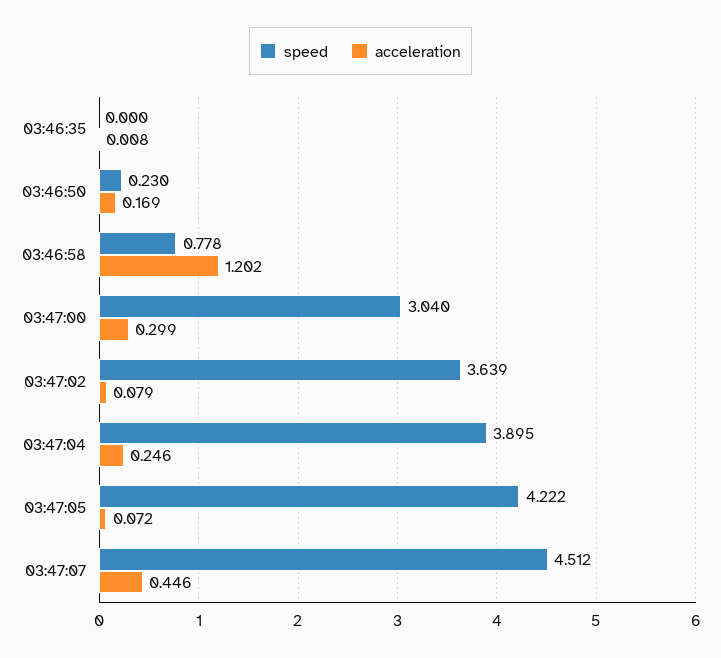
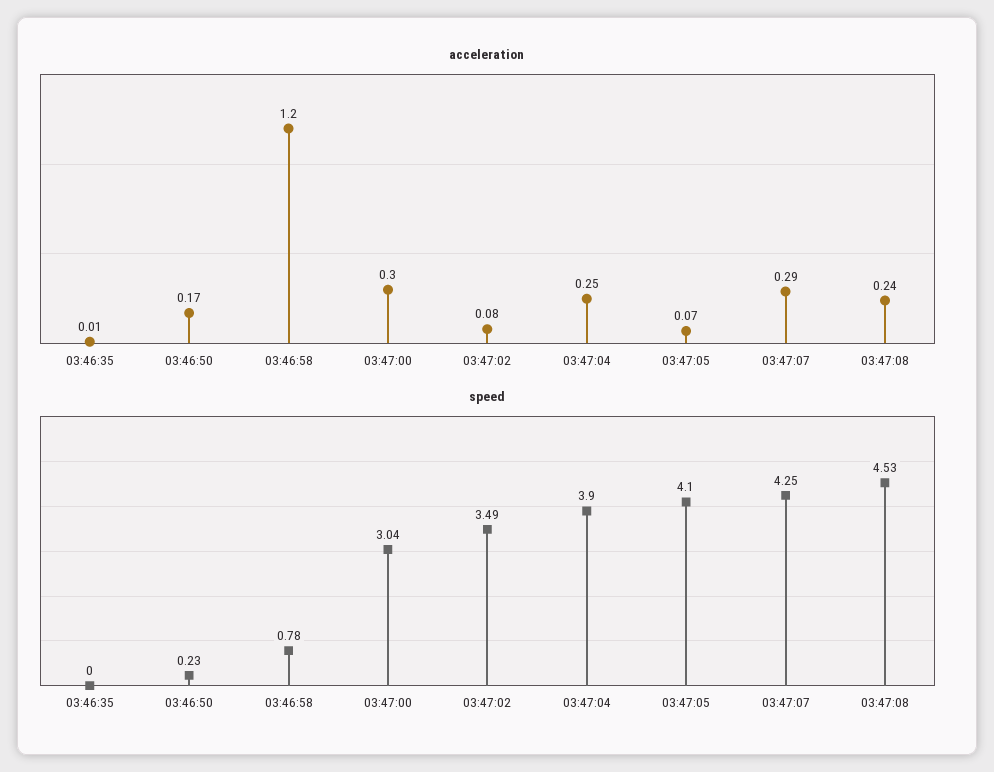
speed, 03:47:02: 3.639 -> 3.49
speed, 03:47:05: 4.222 -> 4.1
speed, 03:47:07: 4.512 -> 4.25
acceleration, 03:47:07: 0.446 -> 0.29
acceleration, 03:47:08: none -> 0.24
speed, 03:47:08: none -> 4.53

